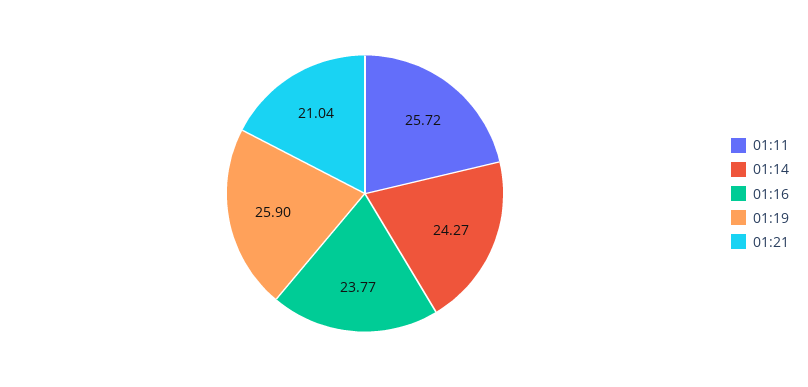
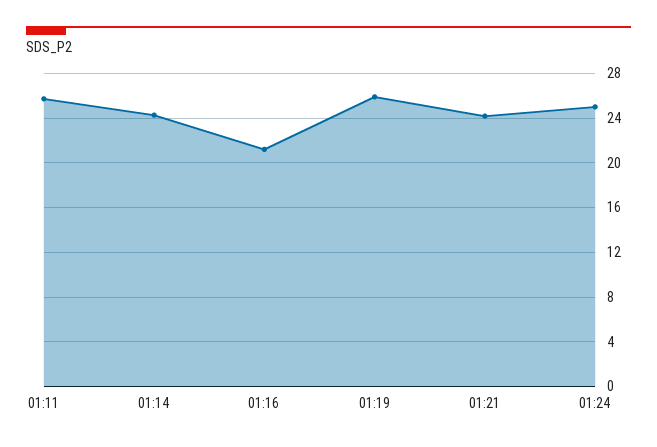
01:16: 23.77 -> 21
01:21: 21.04 -> 24
01:24: none -> 25

